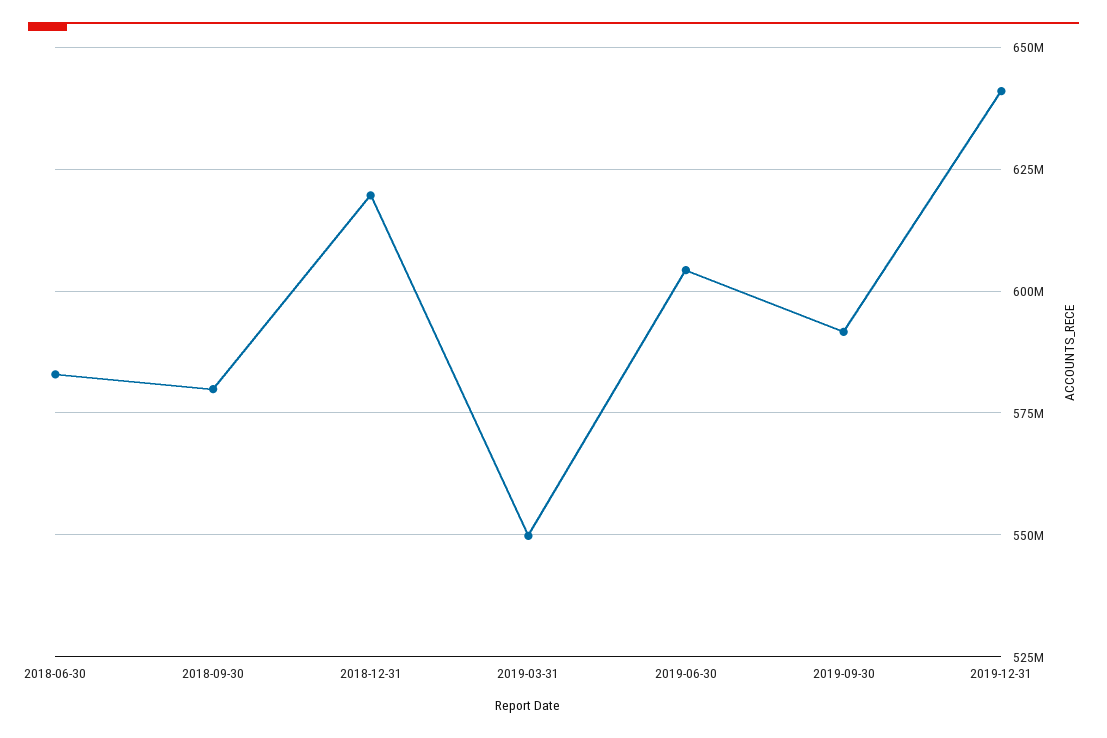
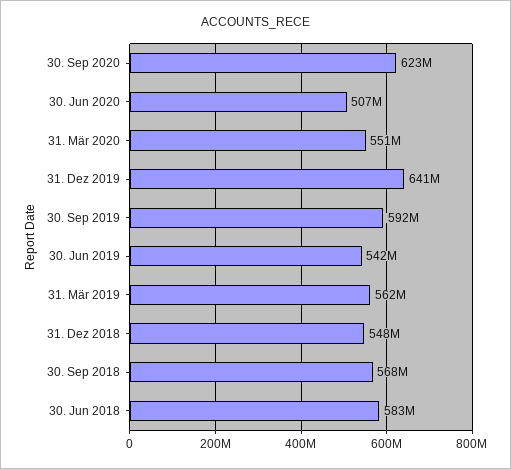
2018-09-30: 580000000 -> 568000000
2018-12-31: 620000000 -> 548000000
2019-03-31: 550000000 -> 562000000
2019-06-30: 605000000 -> 542000000
30. Sep 2020: none -> 623000000
30. Jun 2020: none -> 507000000
31. Mär 2020: none -> 551000000

